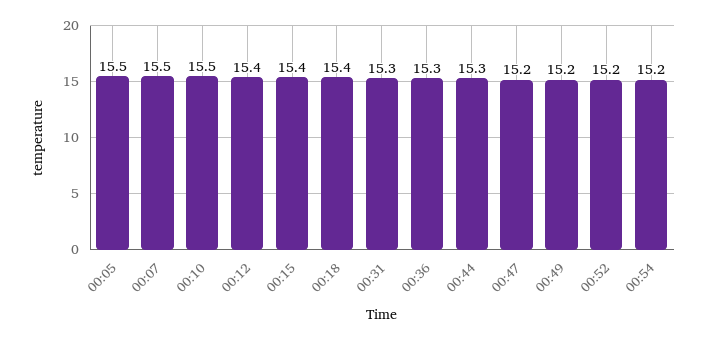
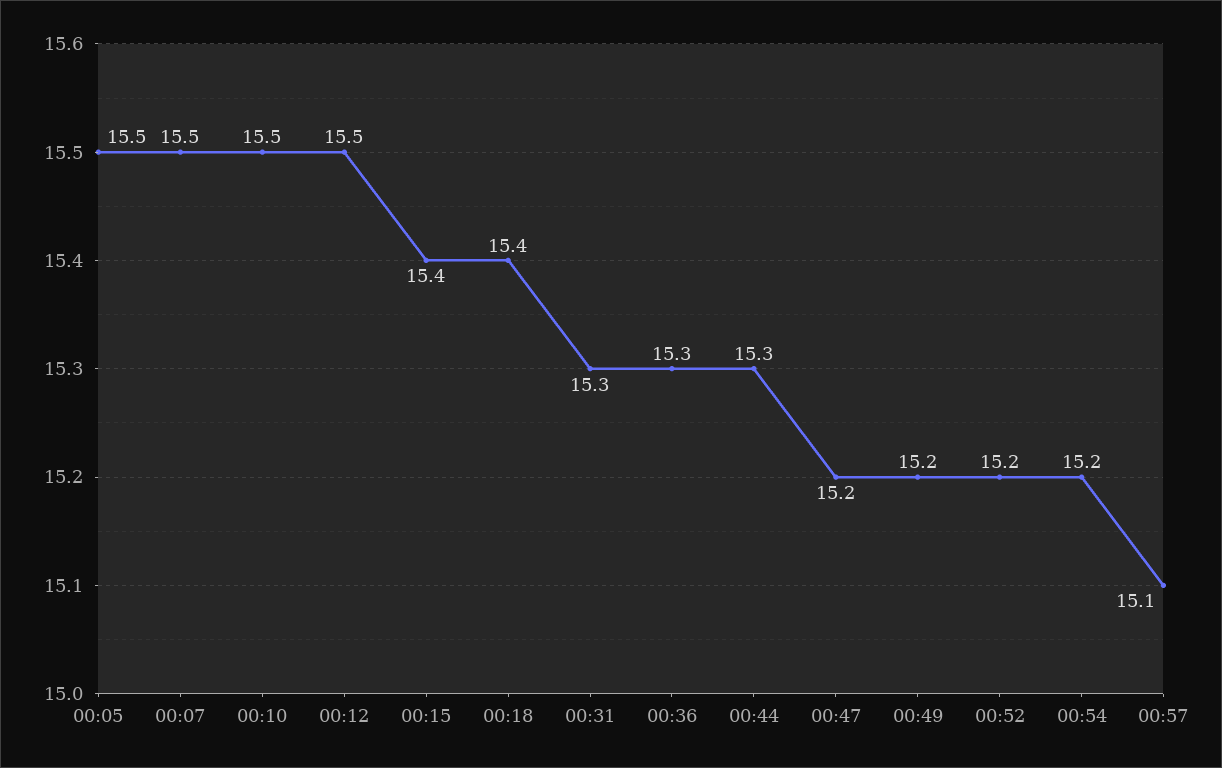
00:12: 15.4 -> 15.5
00:57: none -> 15.1

